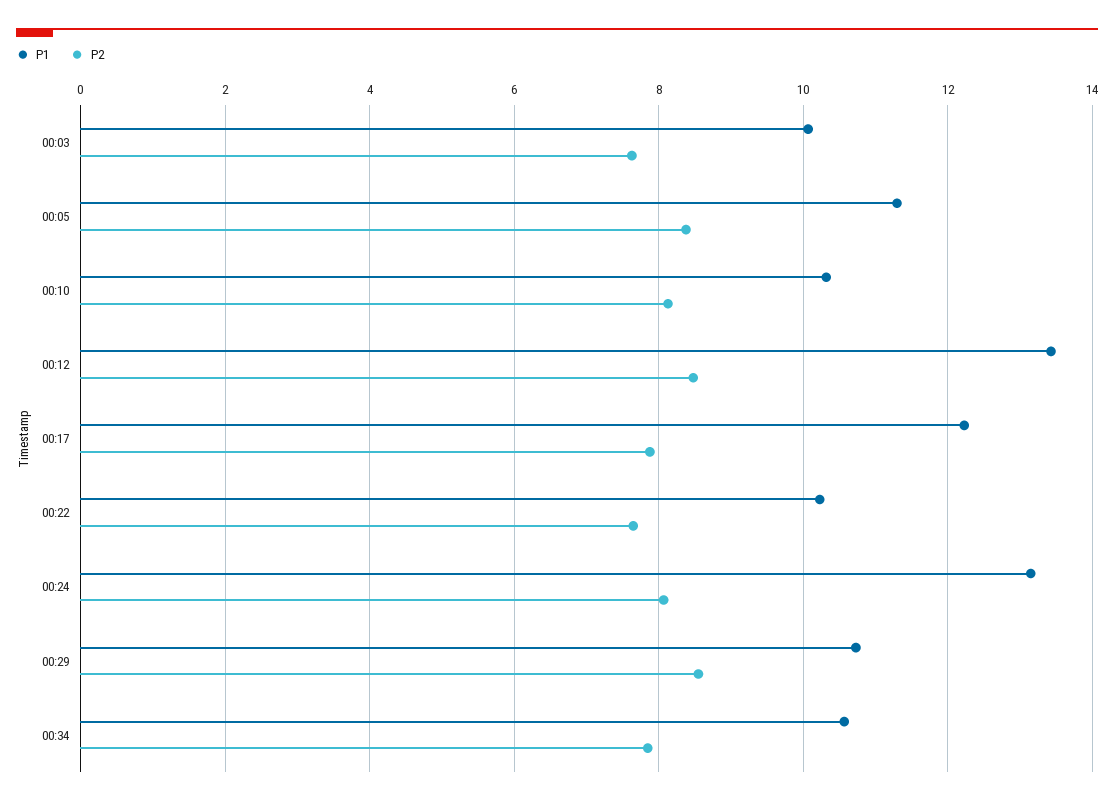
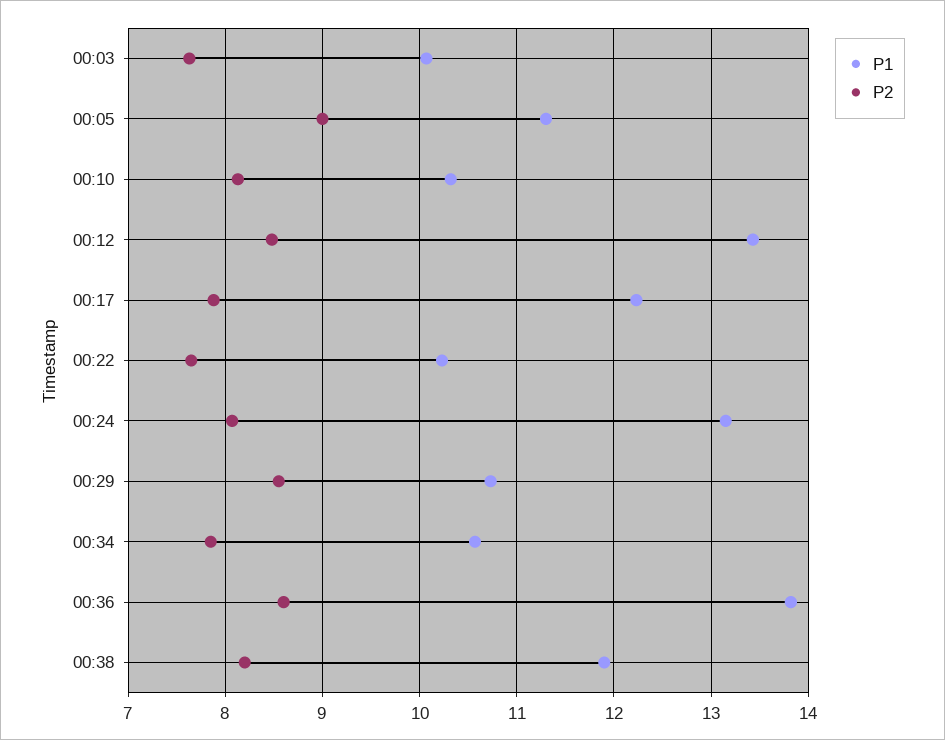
P2, 00:05: 8.4 -> 9
P1, 00:36: none -> 13.8
P2, 00:36: none -> 8.6
P1, 00:38: none -> 11.9
P2, 00:38: none -> 8.2

